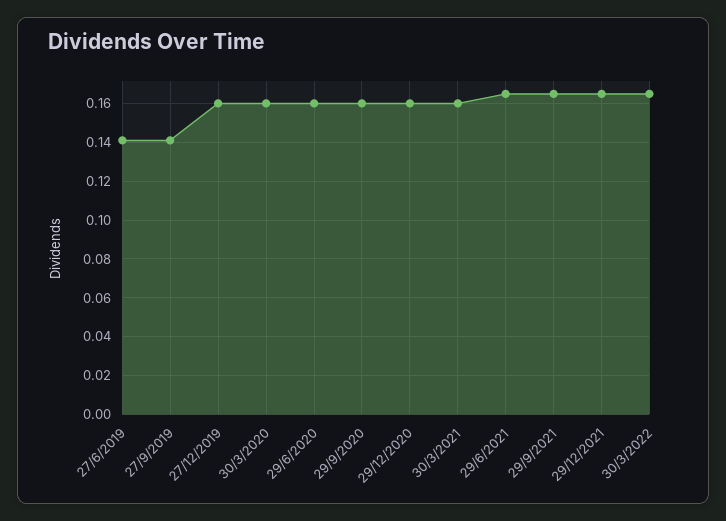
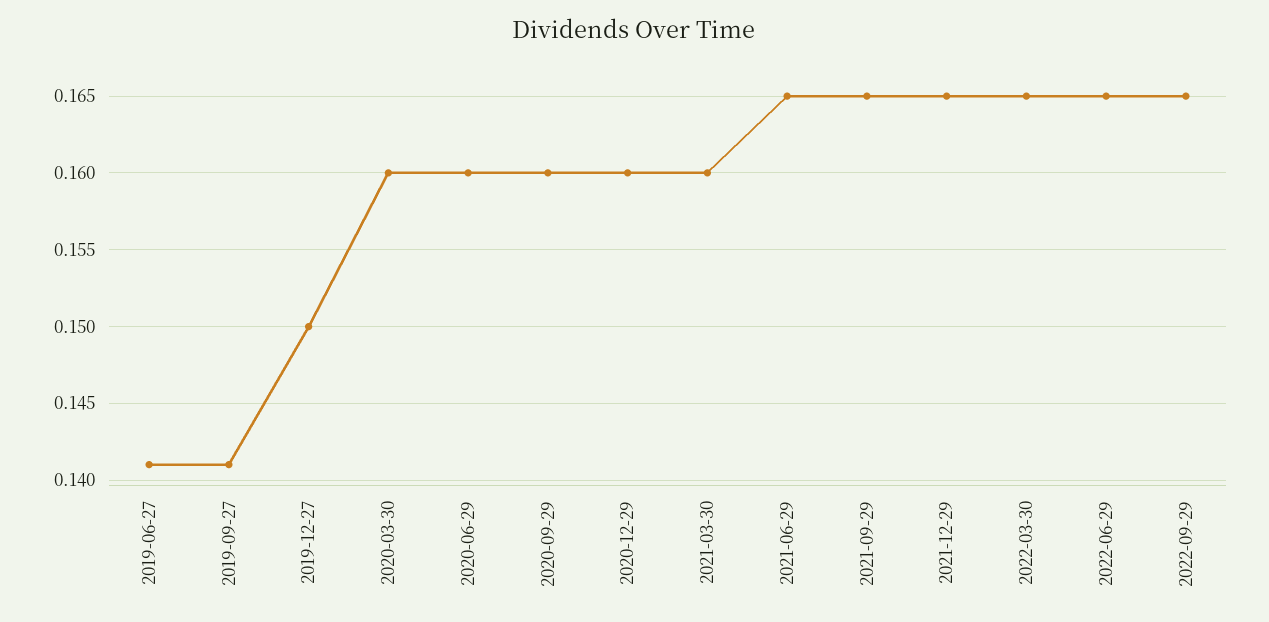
27/12/2019: 0.16 -> 0.15
2022-06-29: none -> 0.165
2022-09-29: none -> 0.165

